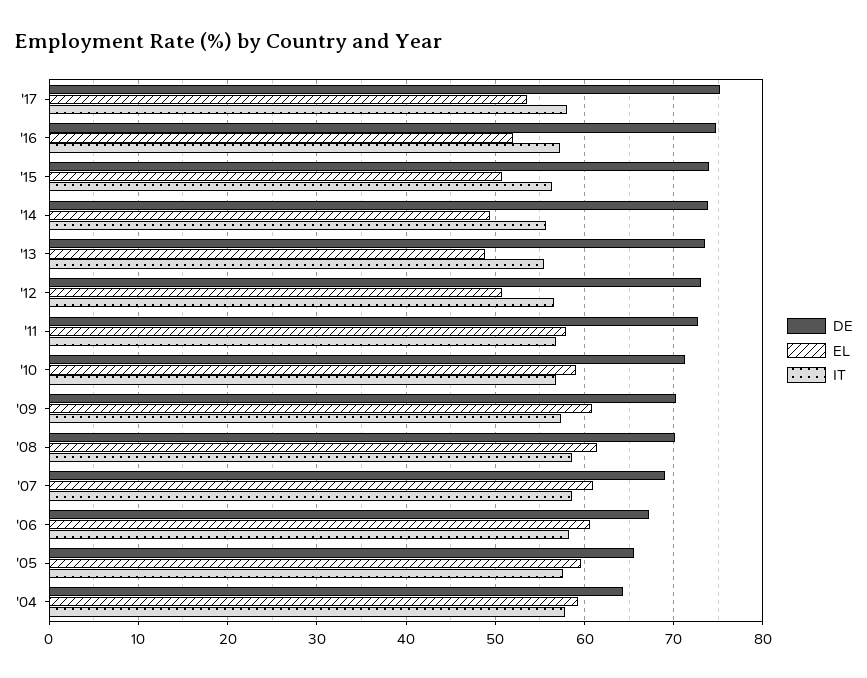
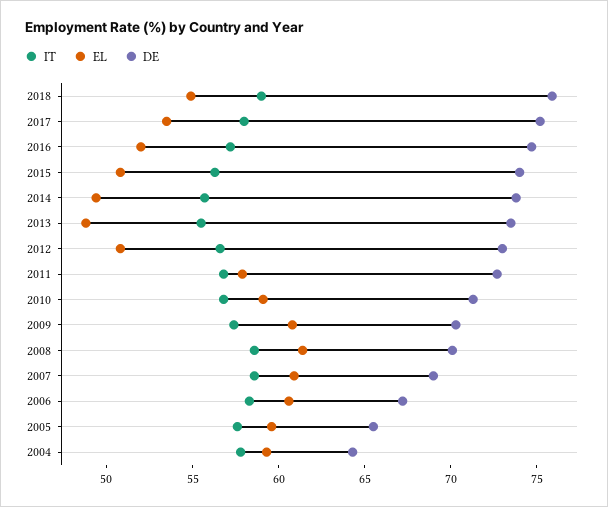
IT, 2018: none -> 59
EL, 2018: none -> 55
DE, 2018: none -> 76

